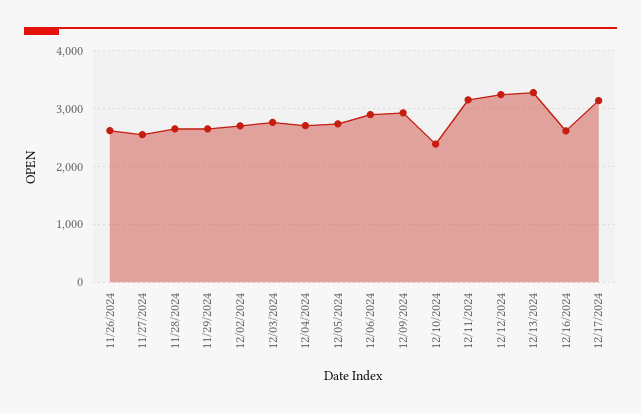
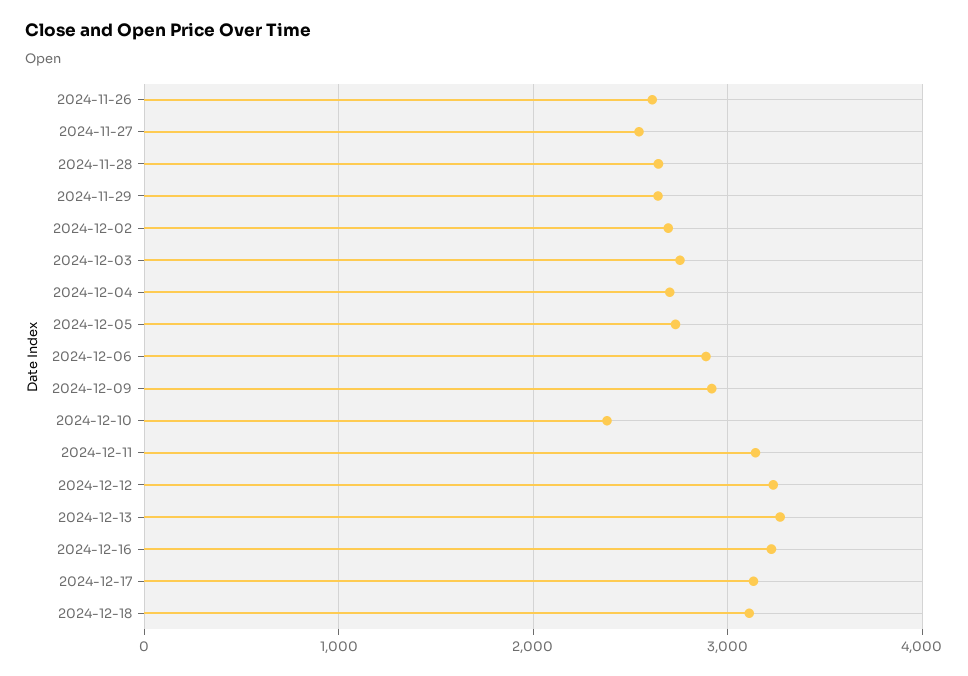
12/16/2024: 2600 -> 3200
2024-12-18: none -> 3100

